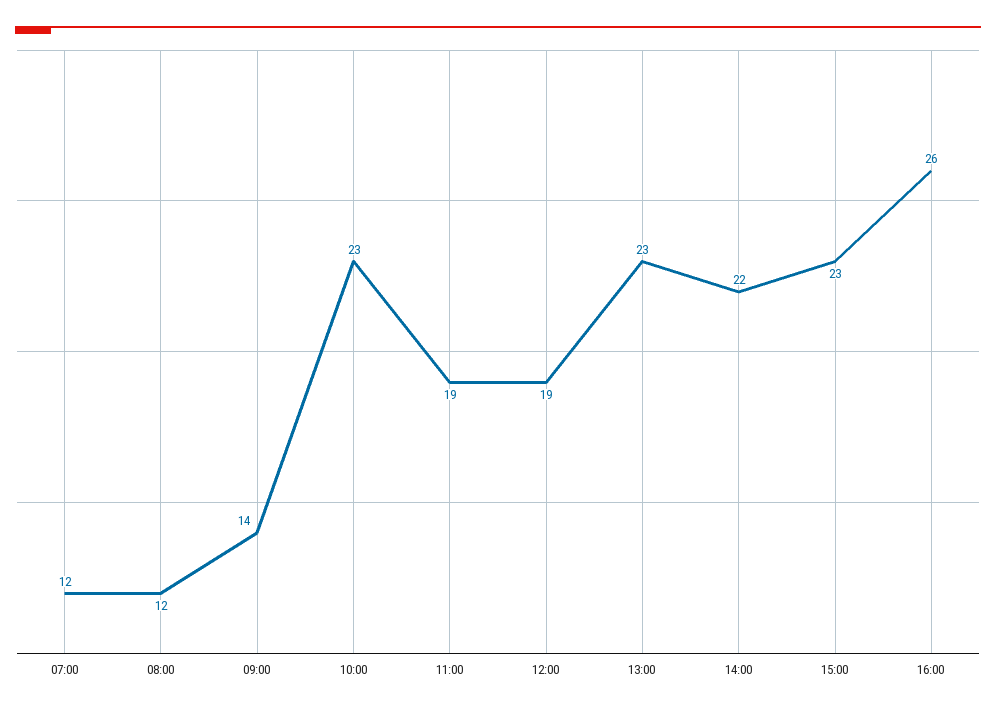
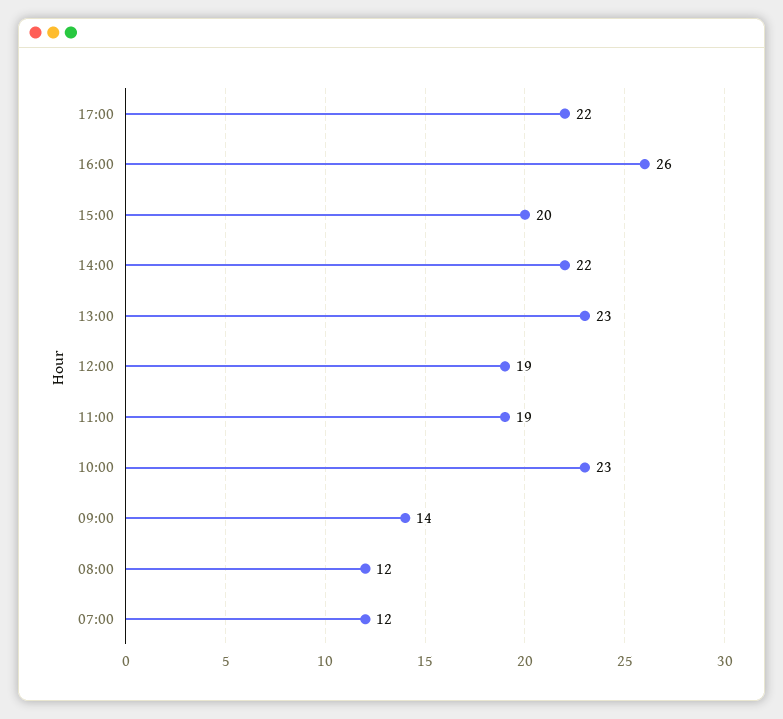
15:00: 23 -> 20
17:00: none -> 22

